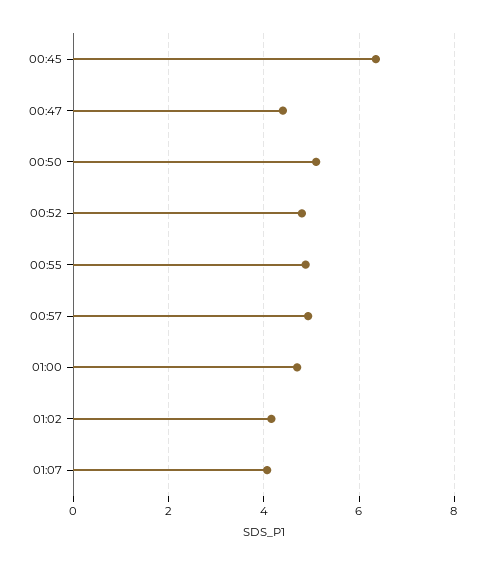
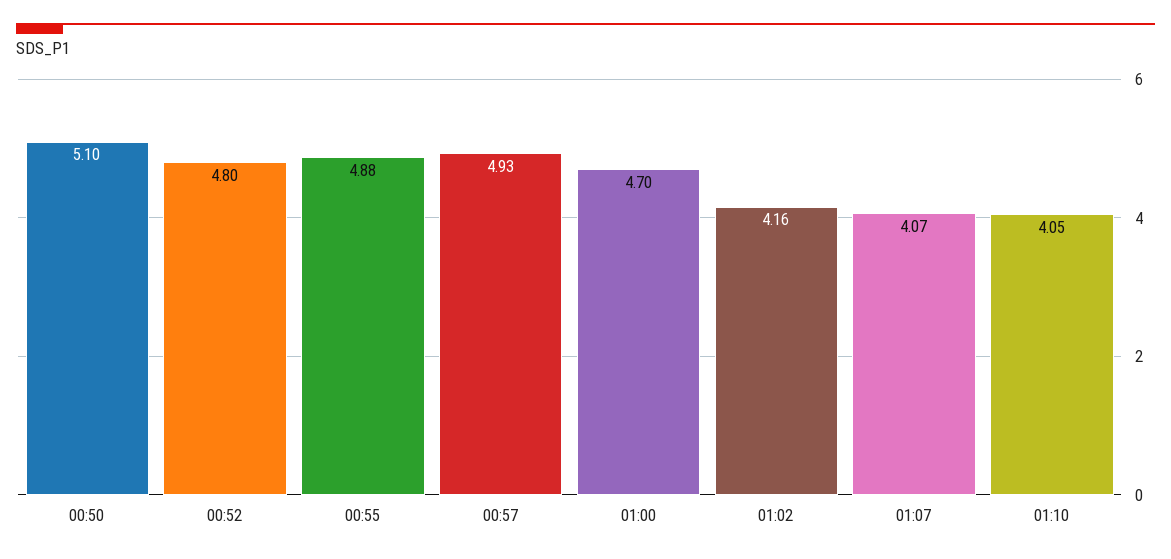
00:45: 6.4 -> none
00:47: 4.4 -> none
01:10: none -> 4.05

